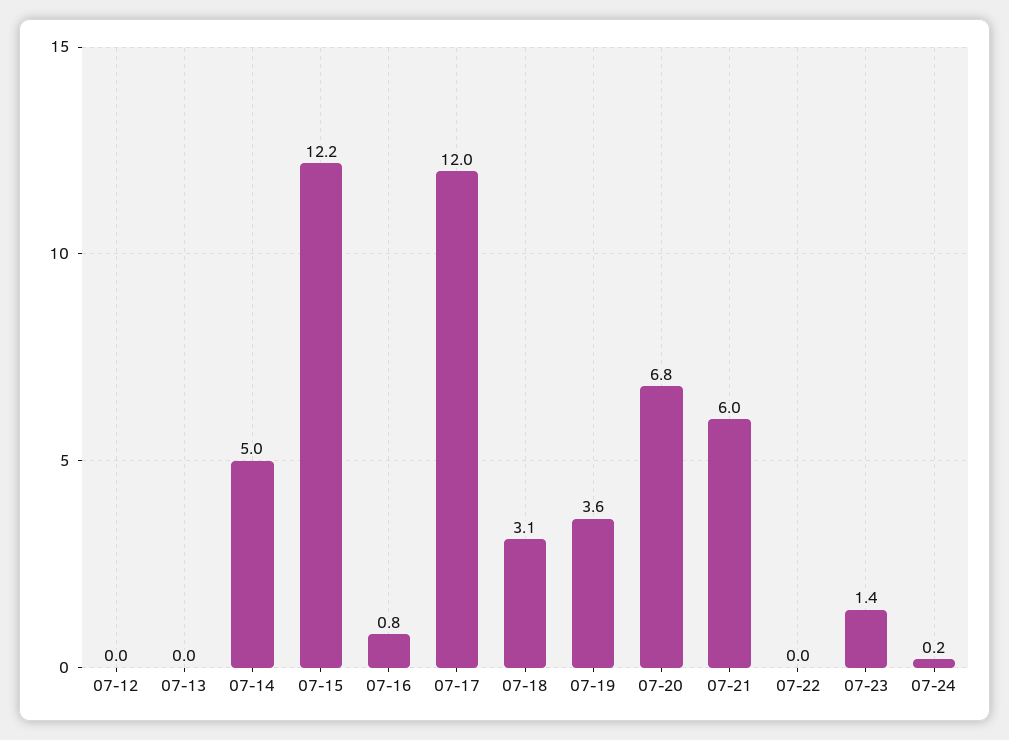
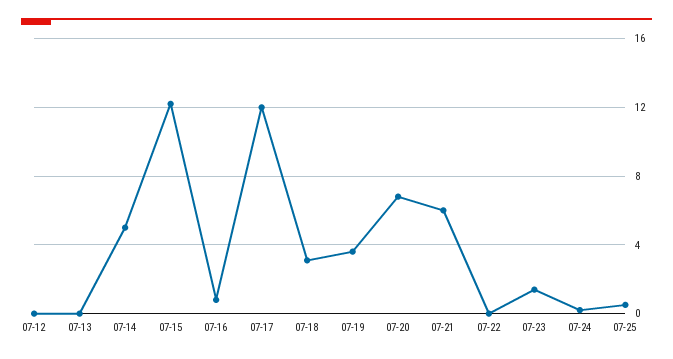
07-25: none -> 0.5

